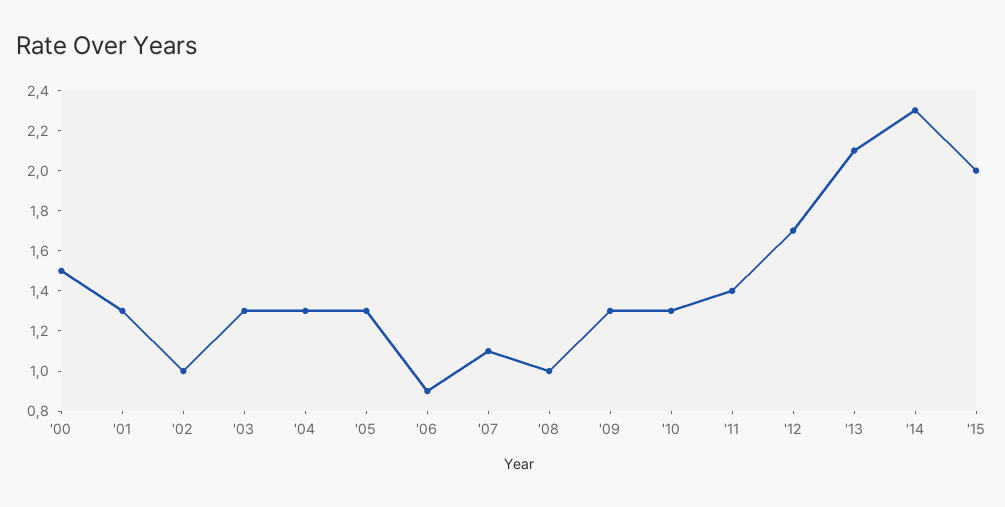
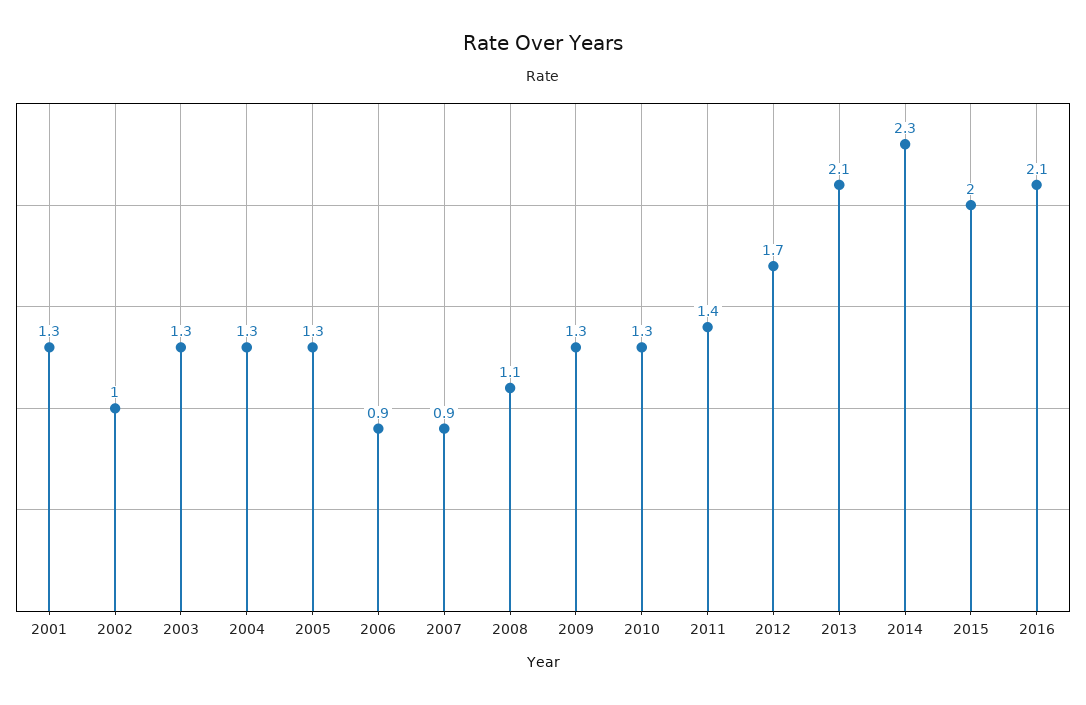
'00: 1.5 -> none
'07: 1.1 -> 0.9
'08: 1 -> 1.1
2016: none -> 2.1

